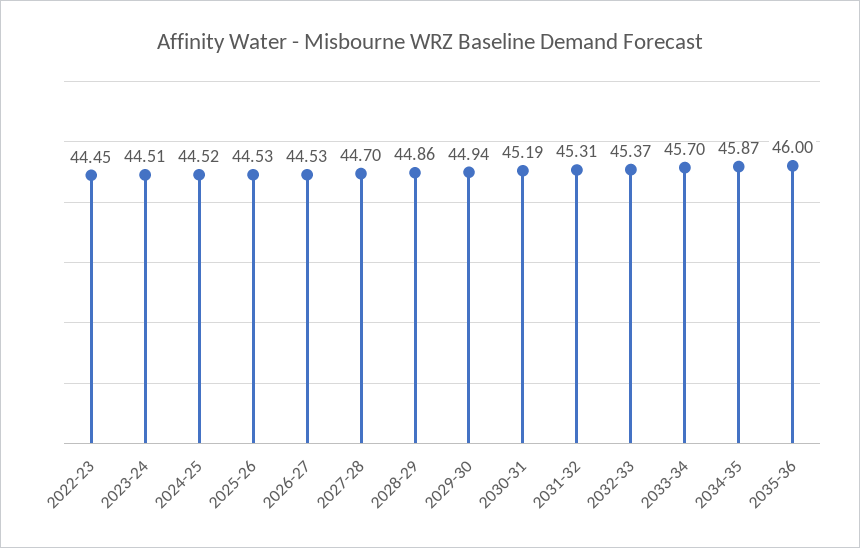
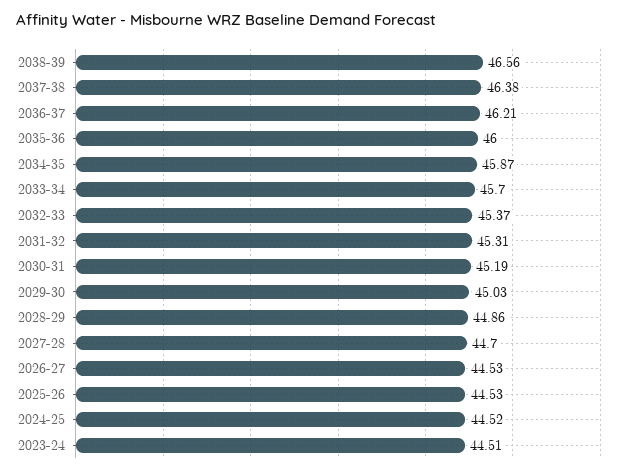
2022-23: 44.45 -> none
2029-30: 44.94 -> 45.03
2038-39: none -> 46.56
2037-38: none -> 46.38
2036-37: none -> 46.21

